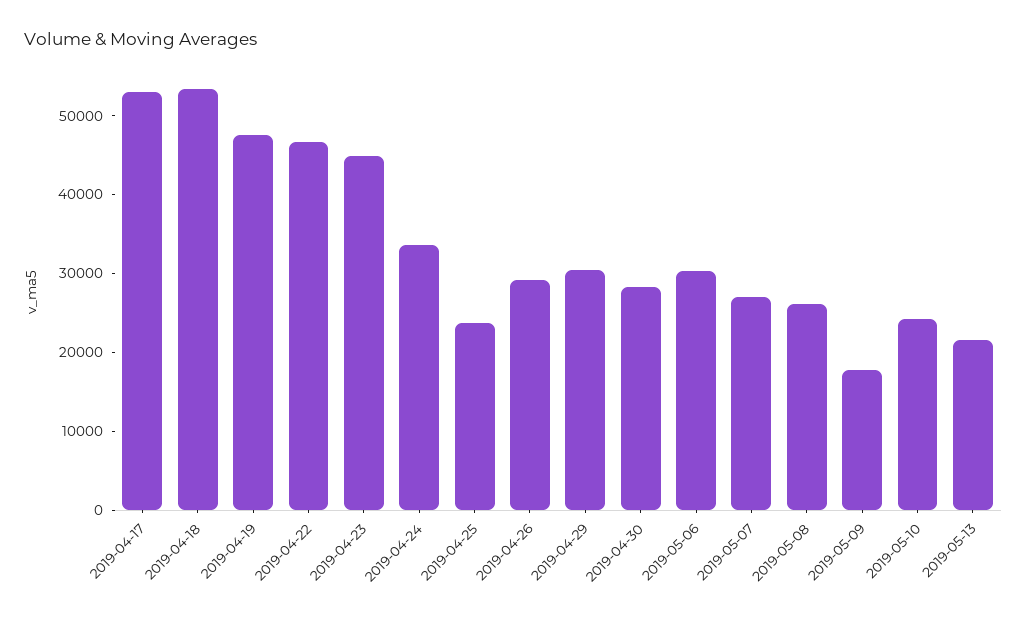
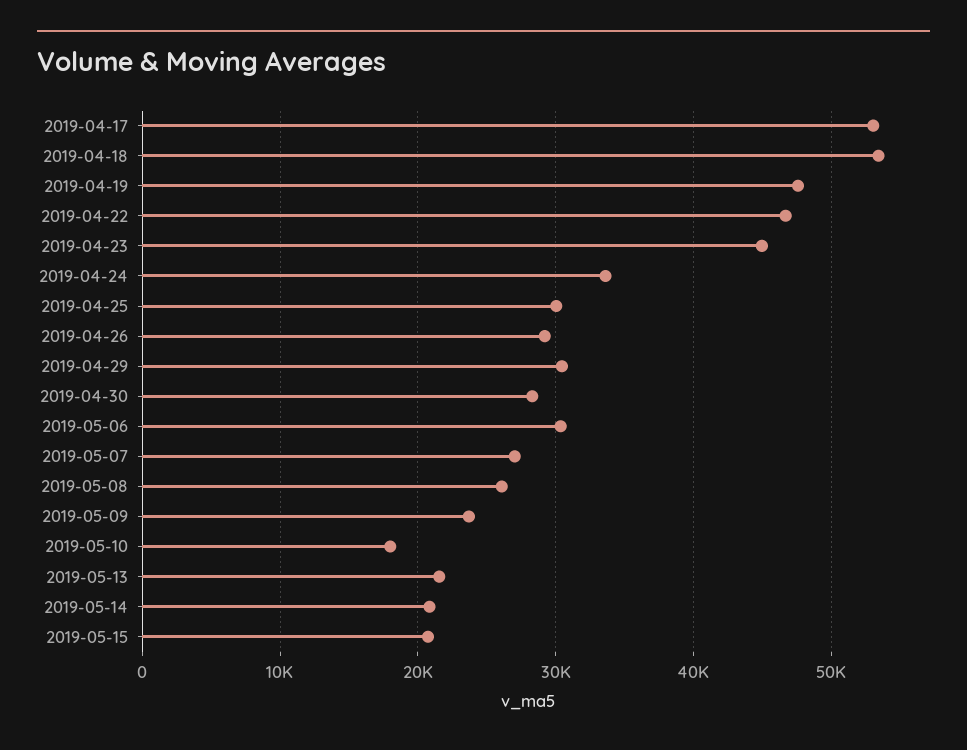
2019-04-25: 24000 -> 30000
2019-05-09: 18000 -> 24000
2019-05-10: 24000 -> 18000
2019-05-14: none -> 21000
2019-05-15: none -> 21000

